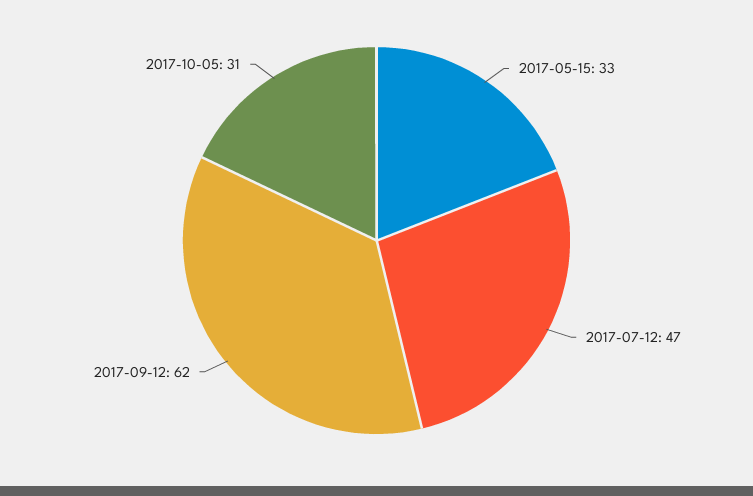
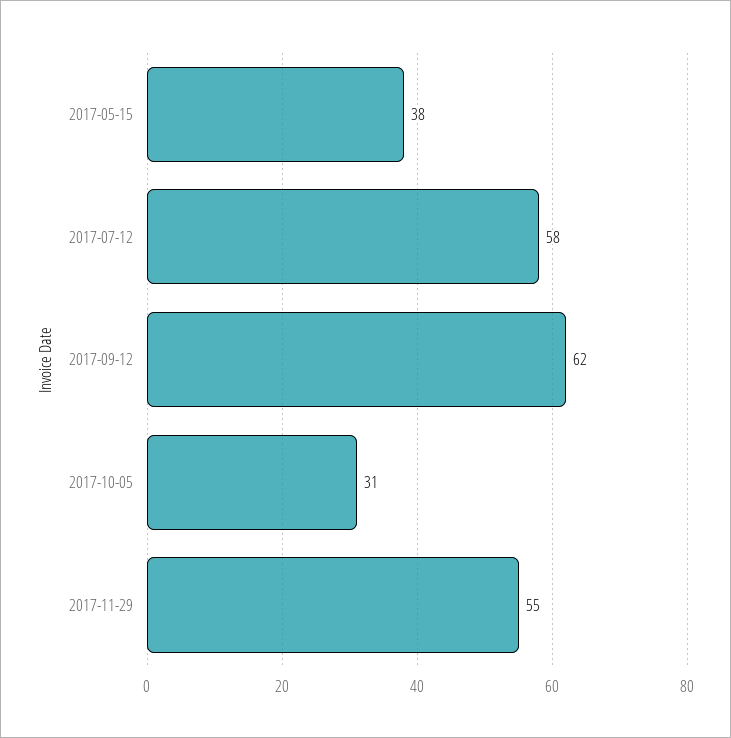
2017-05-15: 33 -> 38
2017-07-12: 47 -> 58
2017-11-29: none -> 55

